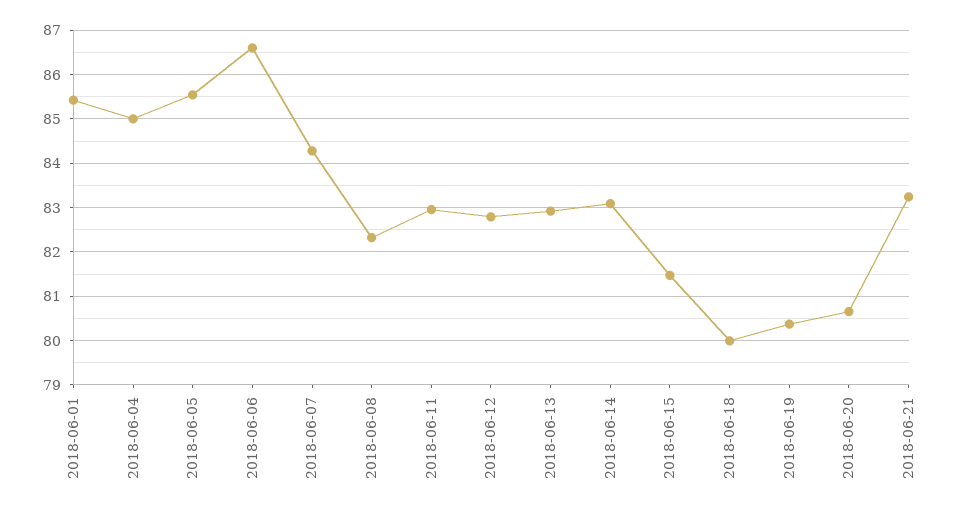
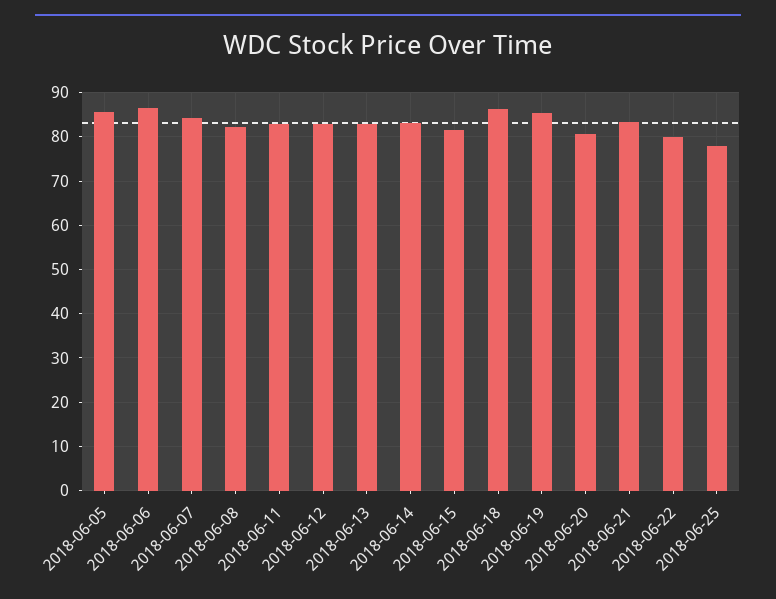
2018-06-01: 85.4 -> none
2018-06-04: 85 -> none
2018-06-18: 80 -> 86
2018-06-19: 80.4 -> 86
2018-06-22: none -> 80
2018-06-25: none -> 78

